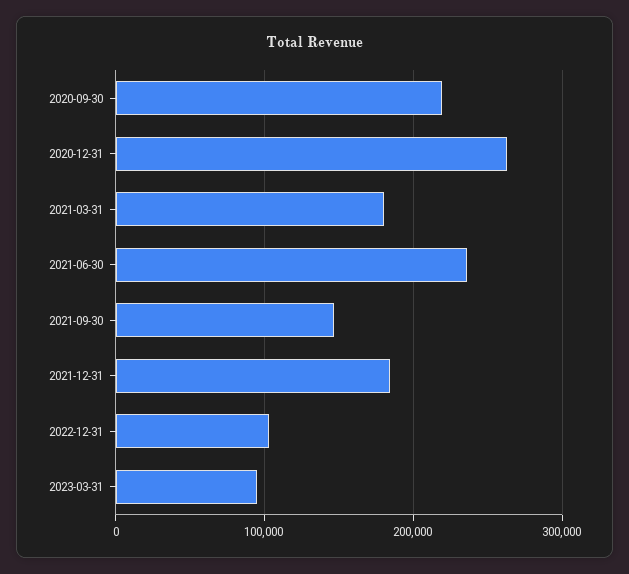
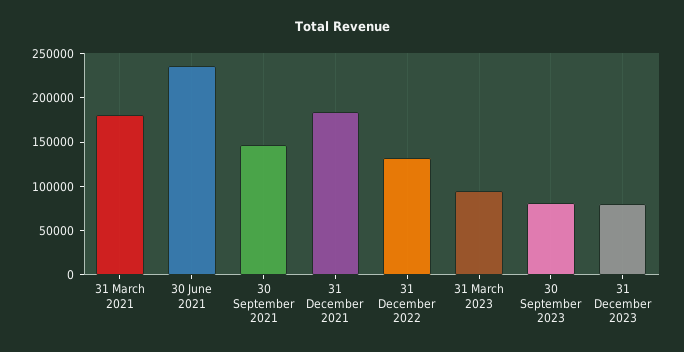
2020-09-30: 220000 -> none
2020-12-31: 260000 -> none
2022-12-31: 100000 -> 130000
30 September 2023: none -> 80000
31 December 2023: none -> 80000

